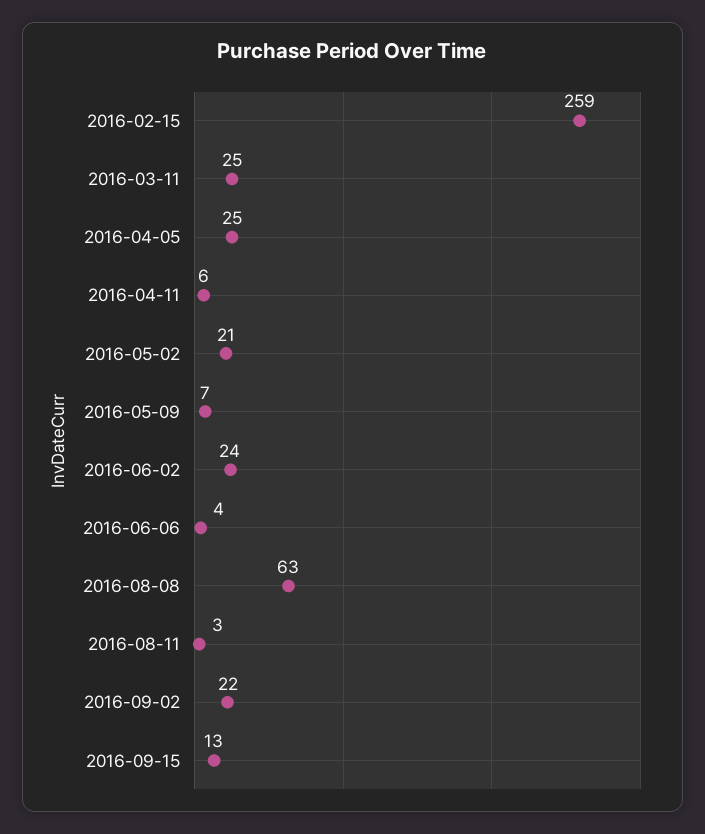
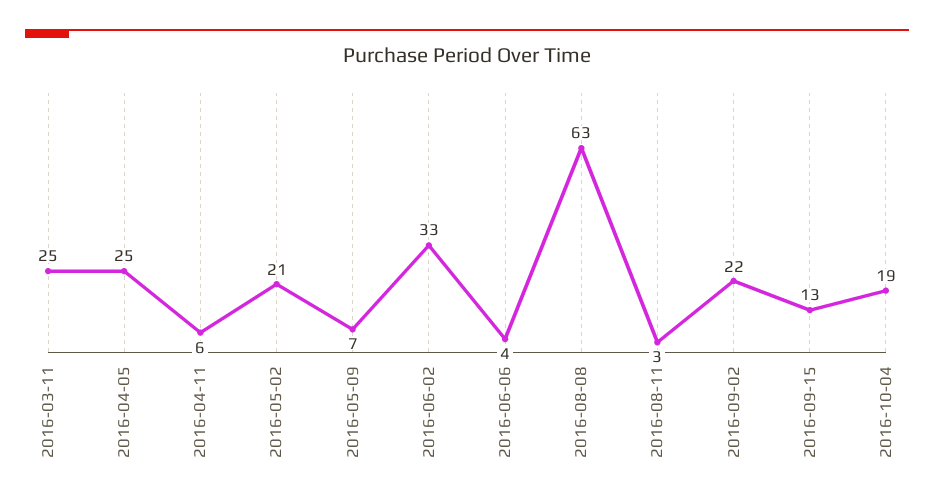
2016-02-15: 259 -> none
2016-06-02: 24 -> 33
2016-10-04: none -> 19

